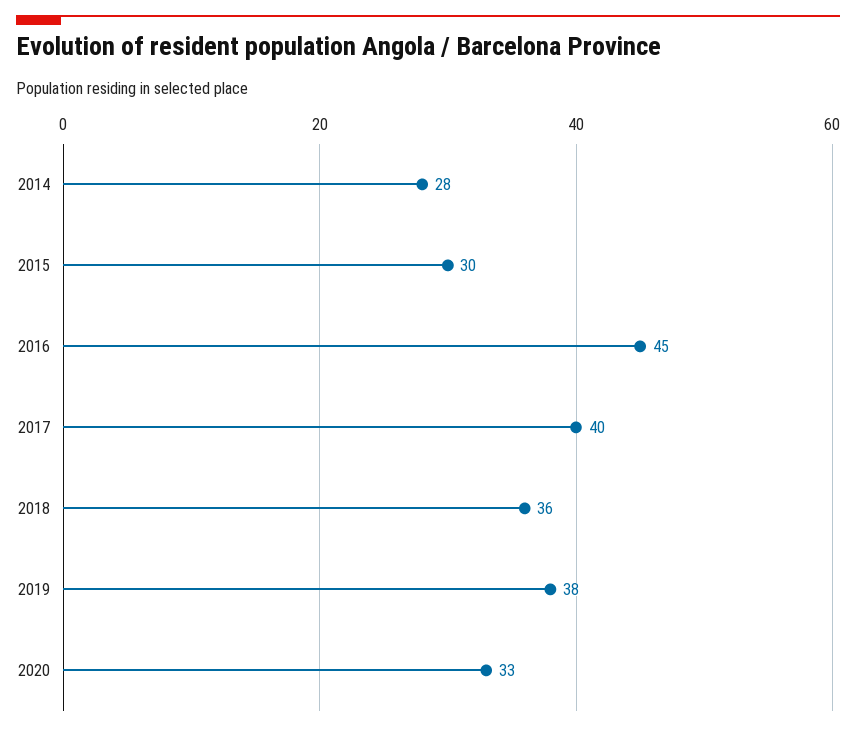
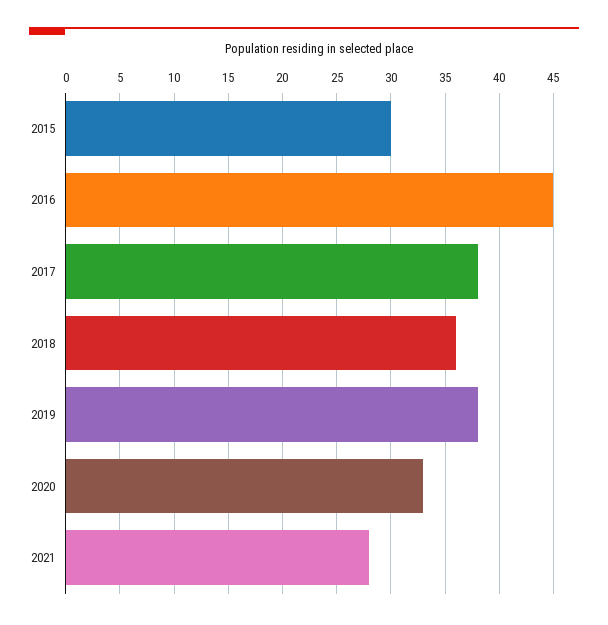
2014: 28 -> none
2017: 40 -> 38
2021: none -> 28

